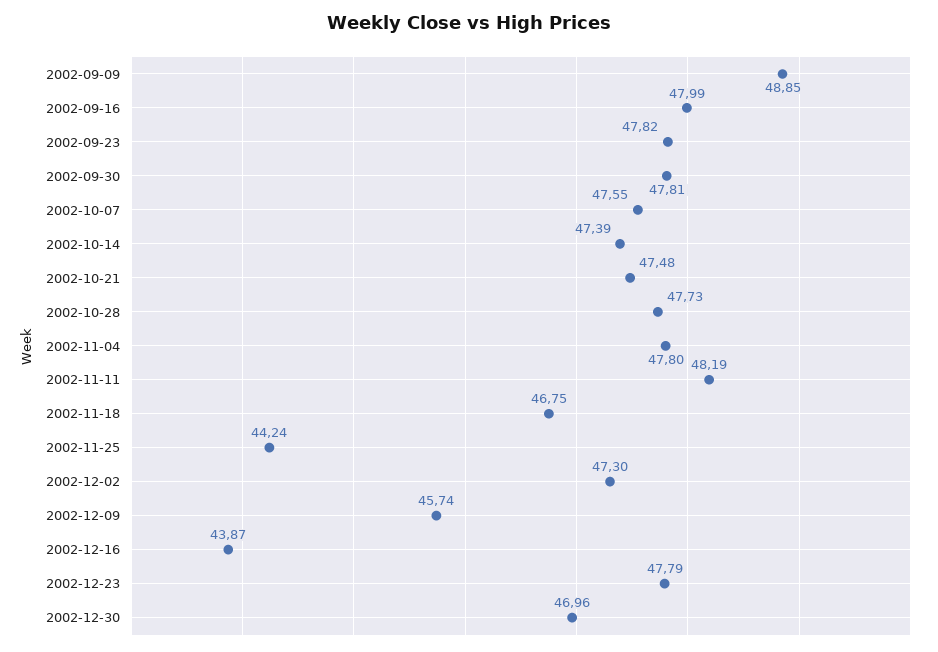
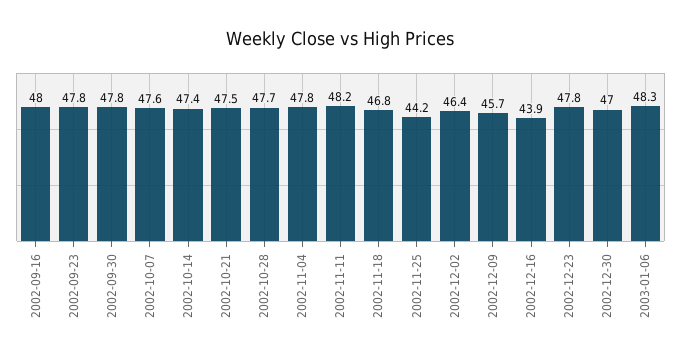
2002-09-09: 48.85 -> none
2002-12-02: 47.3 -> 46.4
2003-01-06: none -> 48.3

